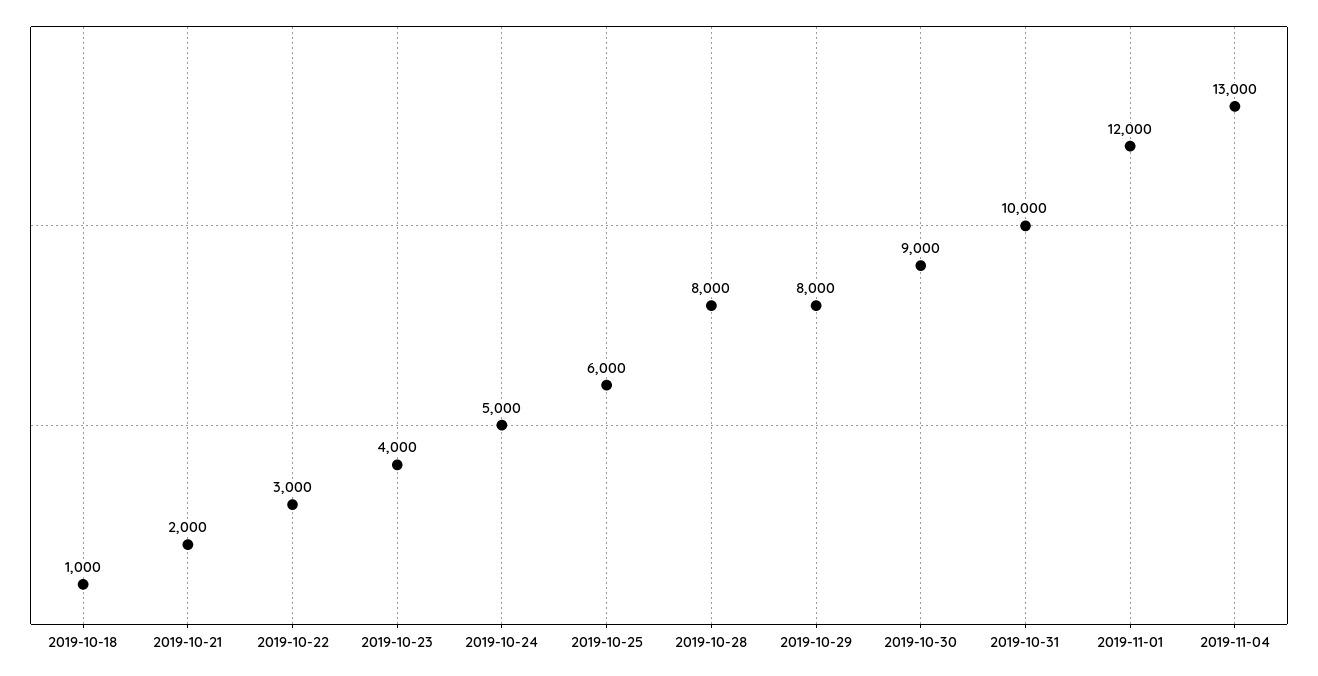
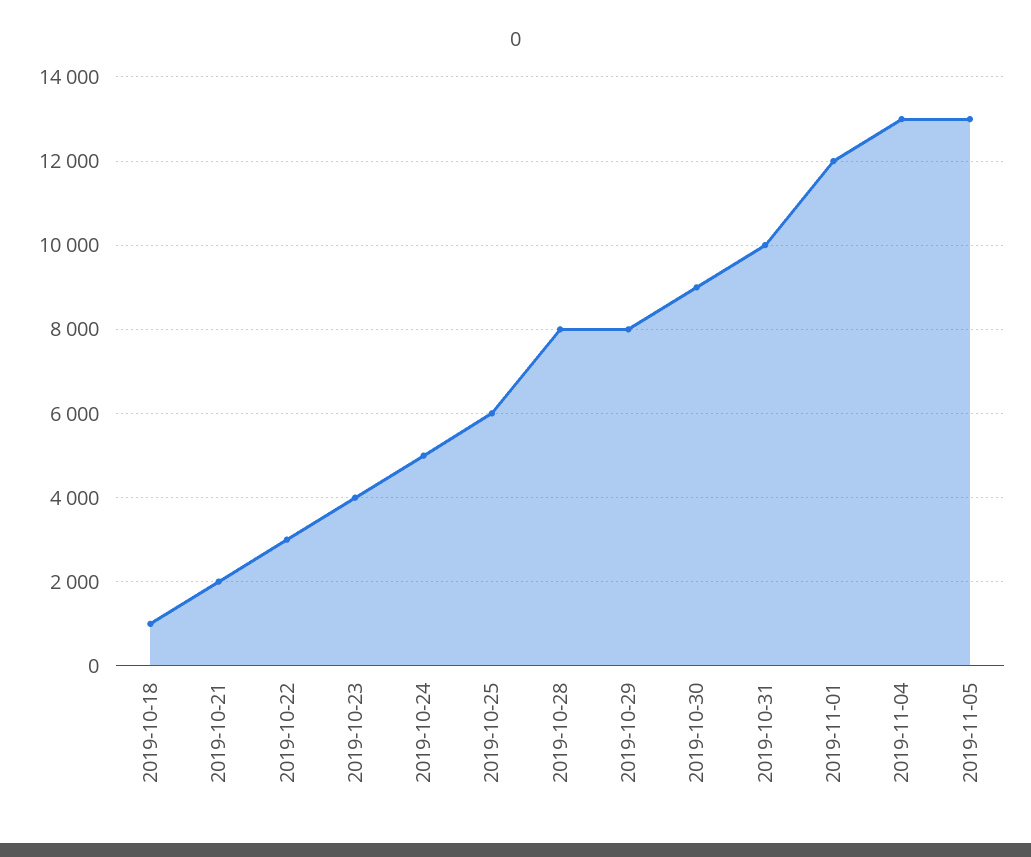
2019-11-05: none -> 13000

